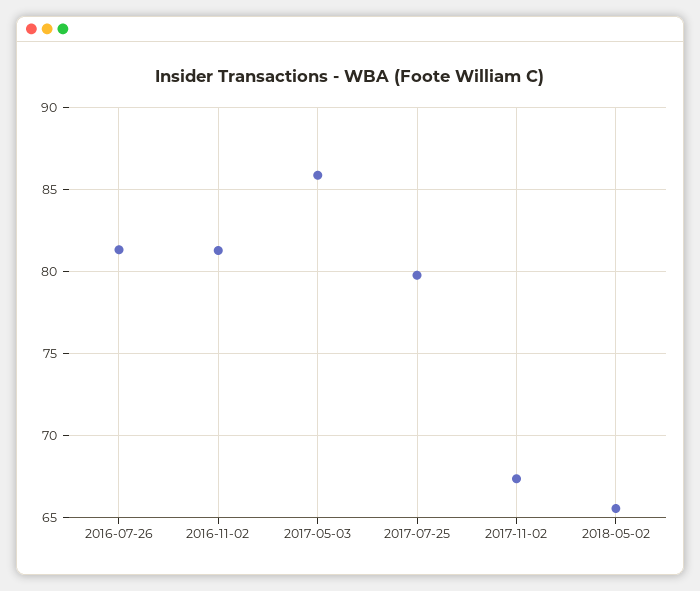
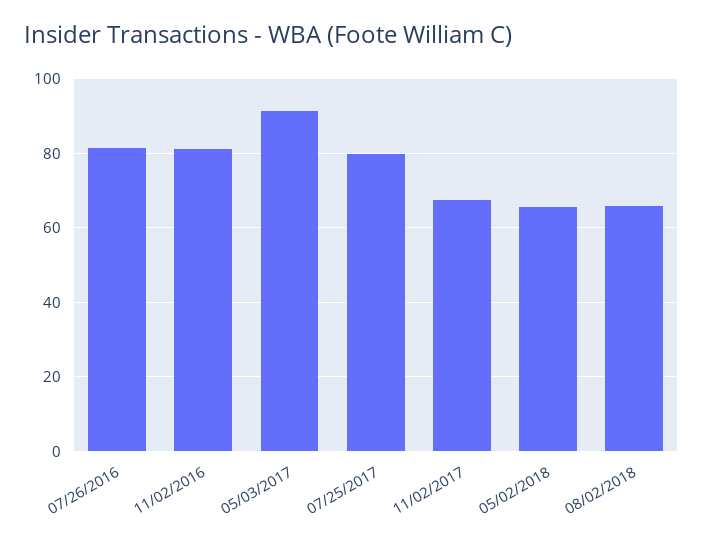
2017-05-03: 86 -> 92
08/02/2018: none -> 66

